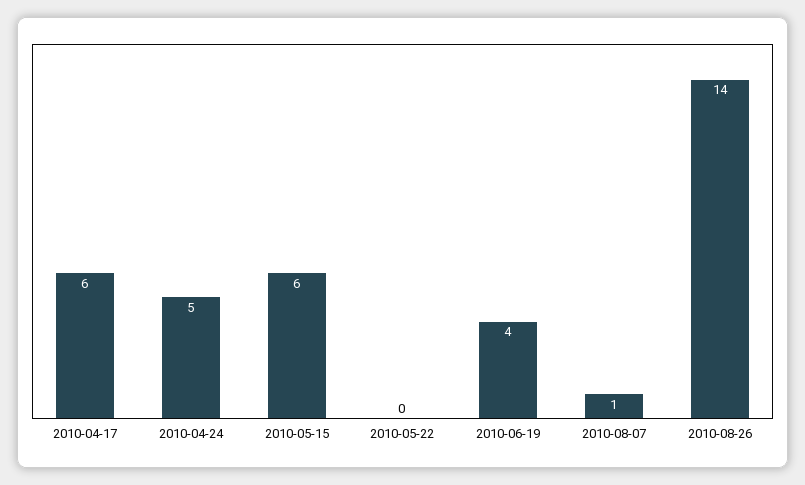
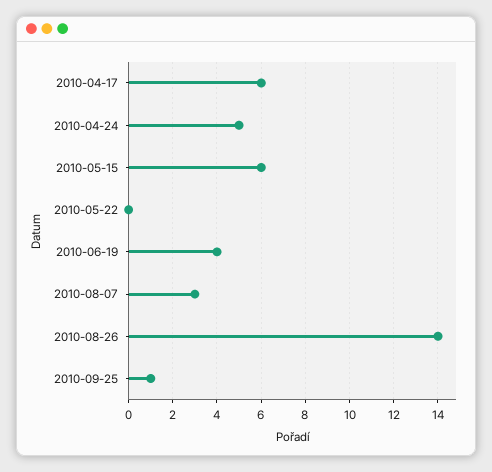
2010-08-07: 1 -> 3
2010-09-25: none -> 1

